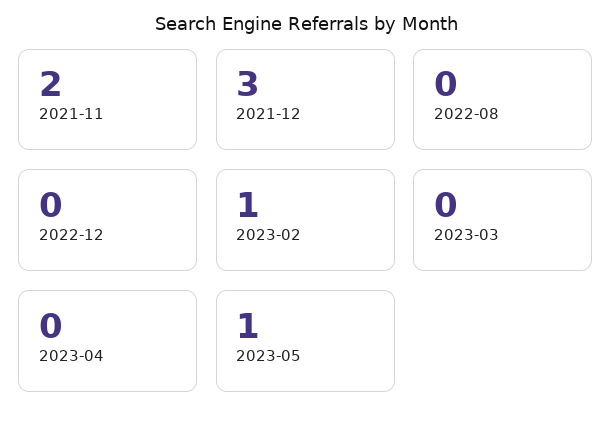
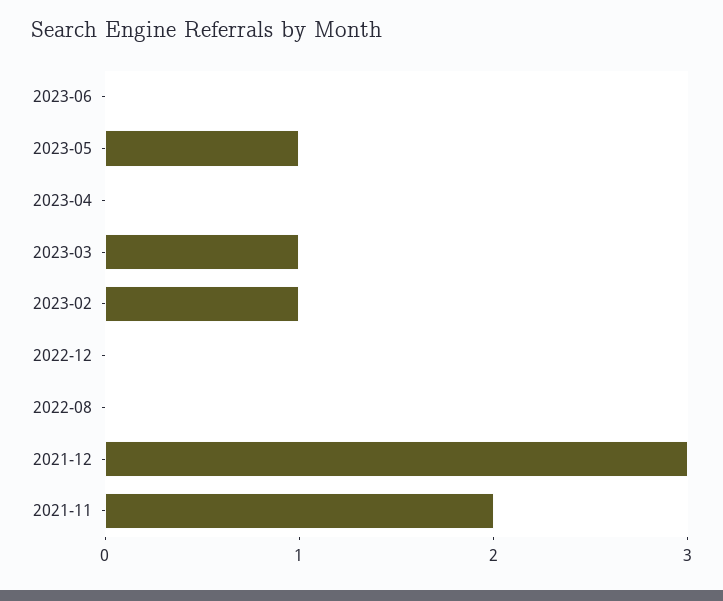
2023-03: 0 -> 1
2023-06: none -> 0

